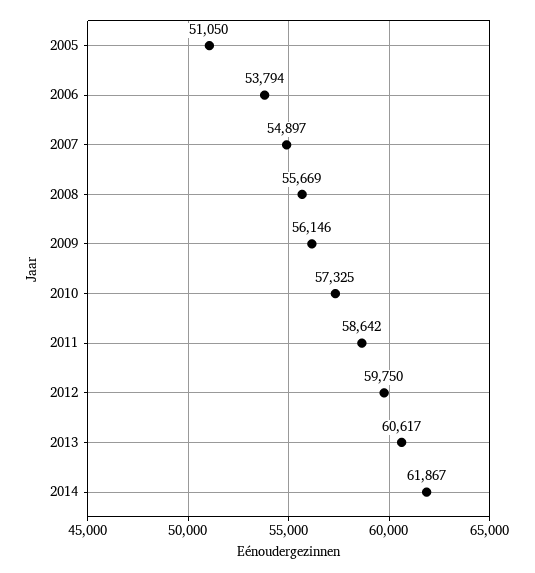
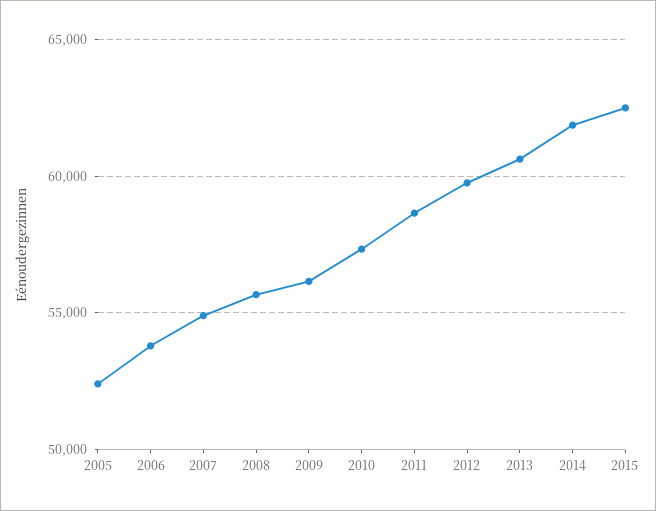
2005: 51050 -> 52500
2015: none -> 62500

